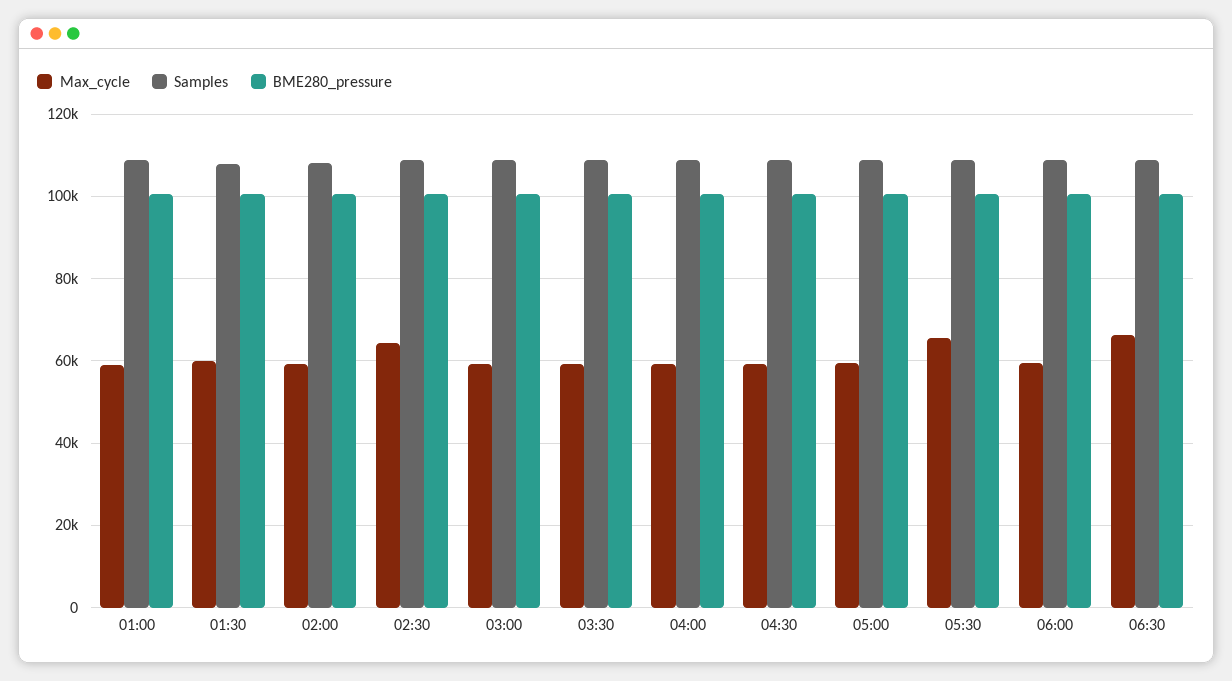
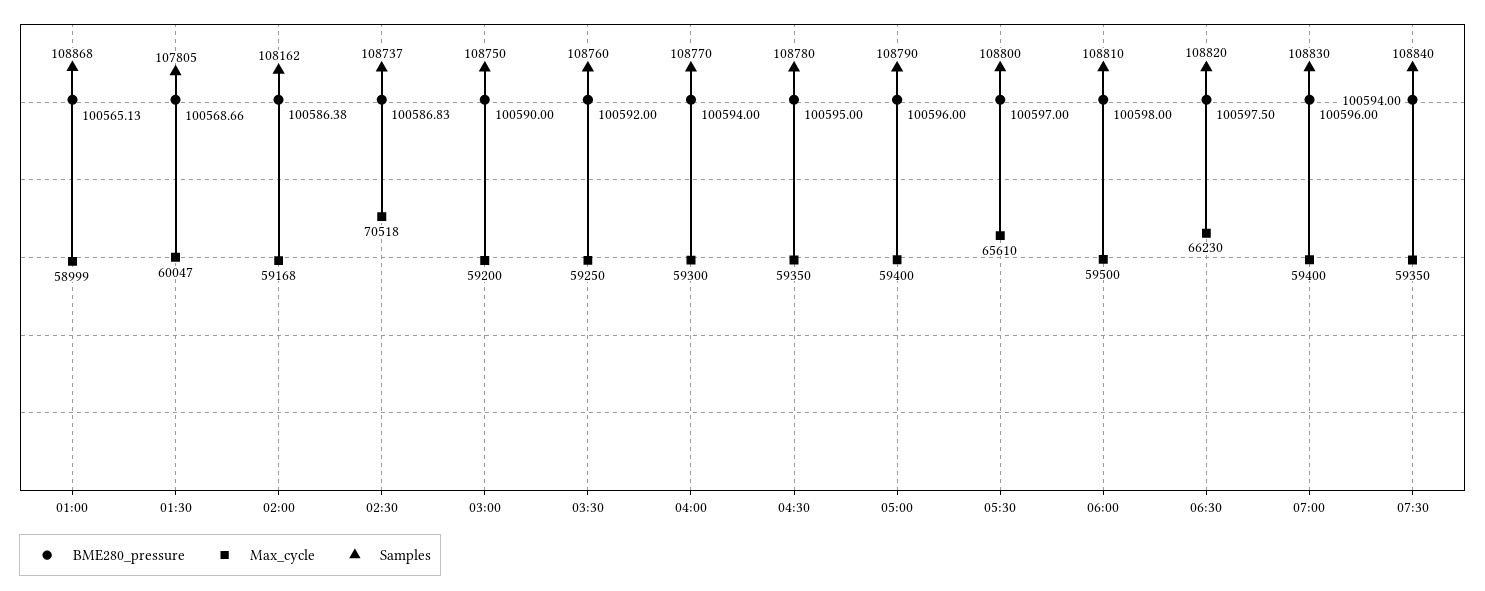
Max_cycle, 02:30: 64000 -> 70518
BME280_pressure, 07:00: none -> 100596
Max_cycle, 07:00: none -> 59400
Samples, 07:00: none -> 108830
BME280_pressure, 07:30: none -> 100594
Max_cycle, 07:30: none -> 59350
Samples, 07:30: none -> 108840

